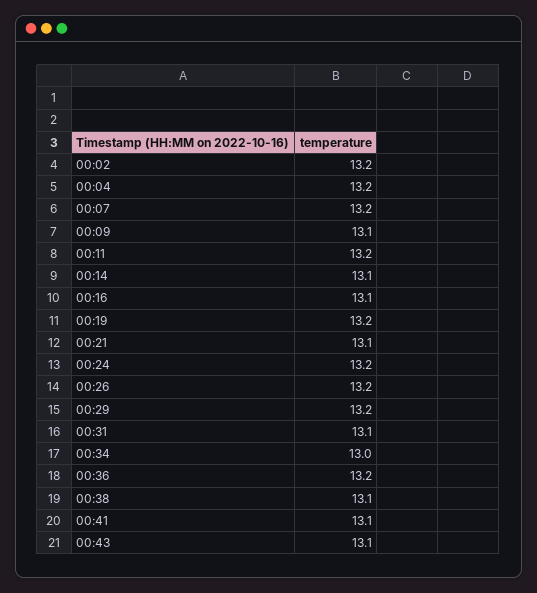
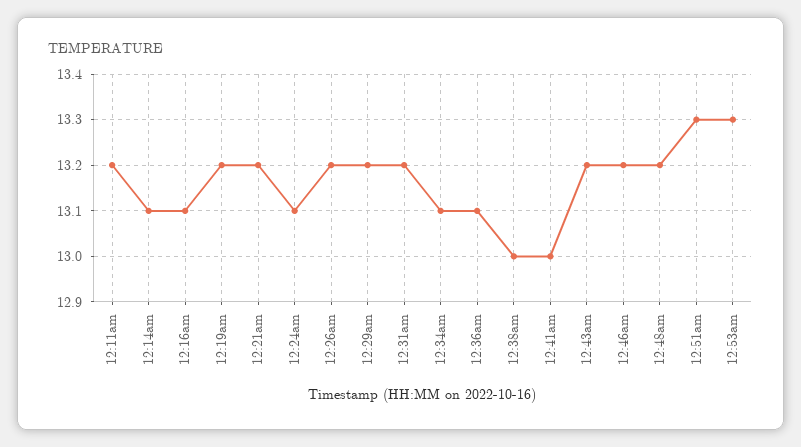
00:02: 13.2 -> none
00:04: 13.2 -> none
00:07: 13.2 -> none
00:09: 13.1 -> none
00:21: 13.1 -> 13.2
00:24: 13.2 -> 13.1
00:31: 13.1 -> 13.2
00:34: 13 -> 13.1
00:36: 13.2 -> 13.1
00:38: 13.1 -> 13
00:41: 13.1 -> 13
00:43: 13.1 -> 13.2
12:46am: none -> 13.2
12:48am: none -> 13.2
12:51am: none -> 13.3
12:53am: none -> 13.3

